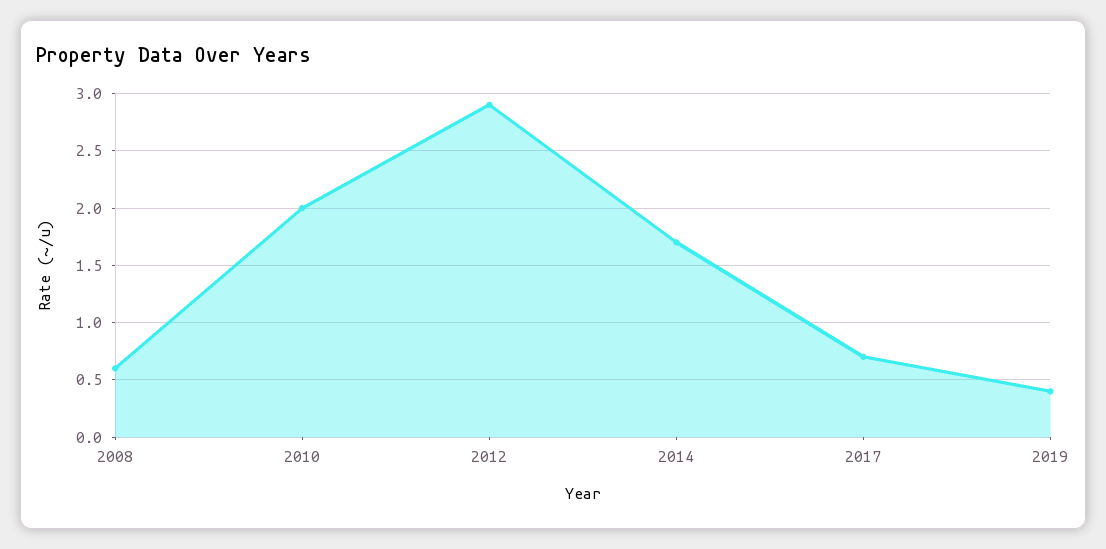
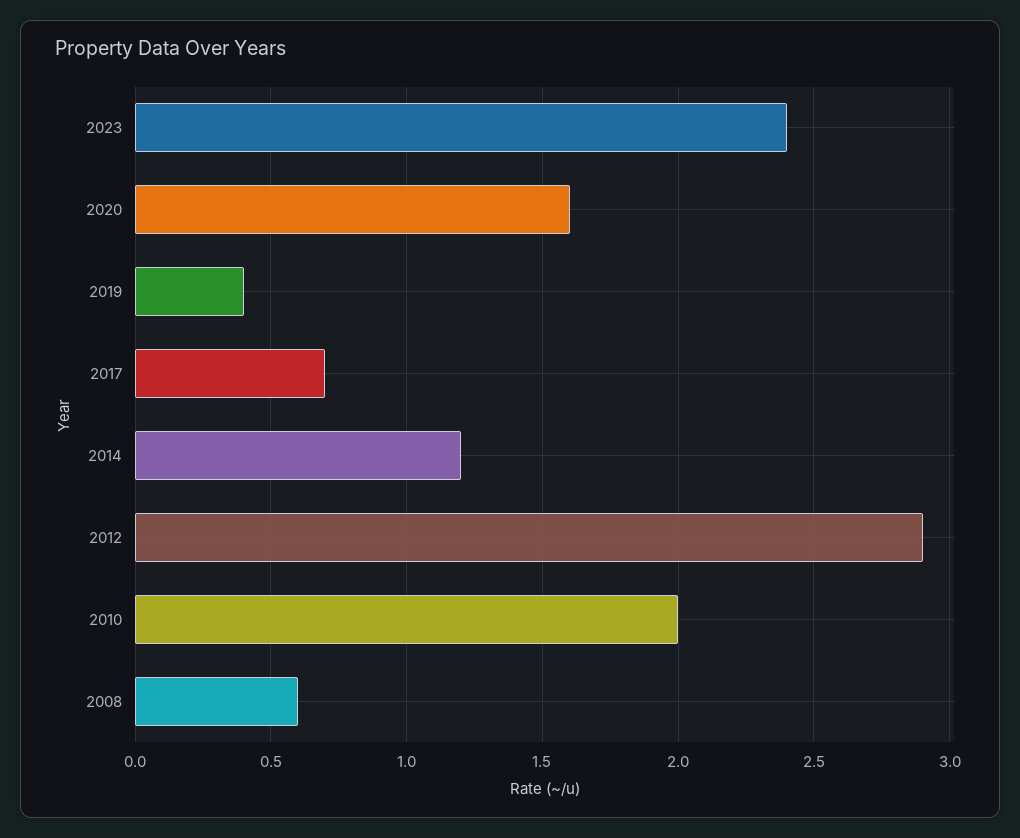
2014: 1.7 -> 1.2
2023: none -> 2.4
2020: none -> 1.6

